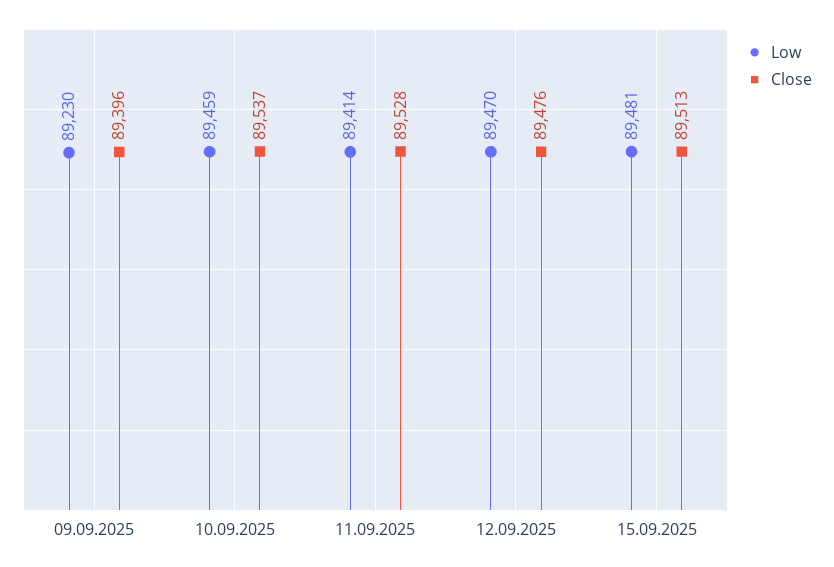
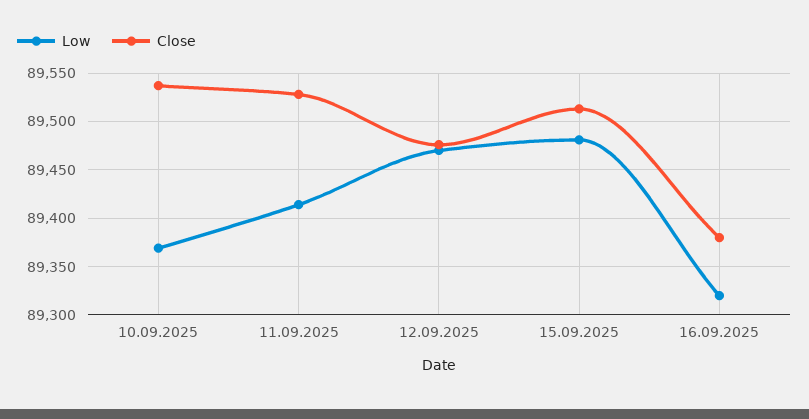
Low, 09.09.2025: 89230 -> none
Close, 09.09.2025: 89396 -> none
Low, 10.09.2025: 89459 -> 89370
Low, 16.09.2025: none -> 89320
Close, 16.09.2025: none -> 89380

